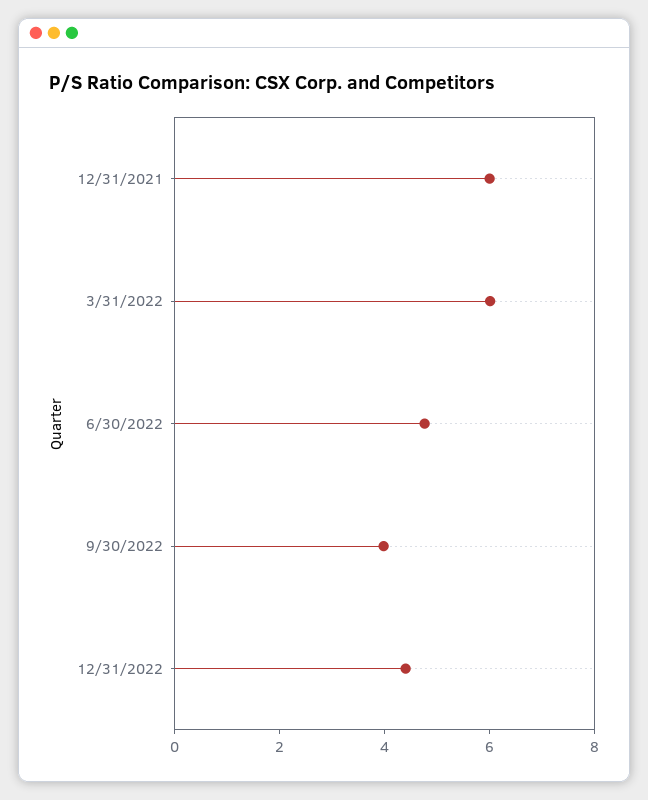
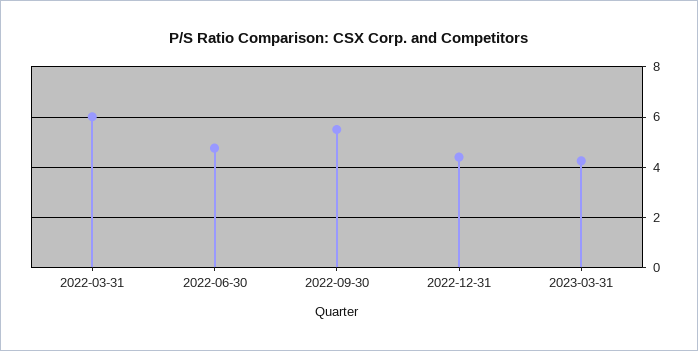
12/31/2021: 6 -> none
9/30/2022: 4 -> 5.5
2023-03-31: none -> 4.25

